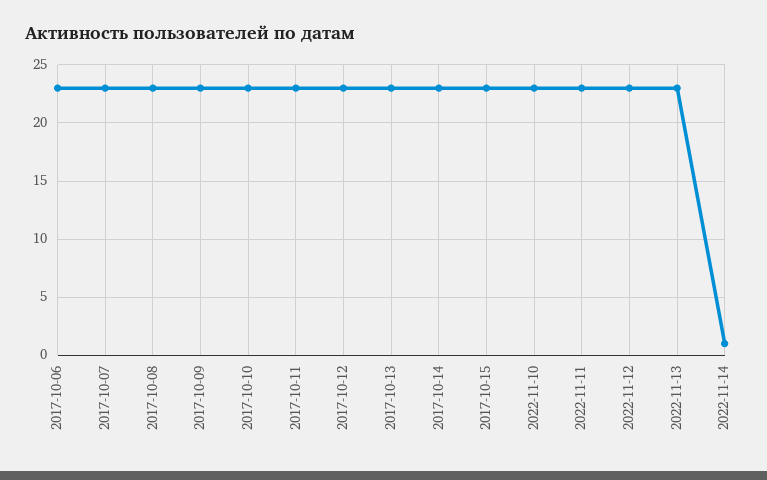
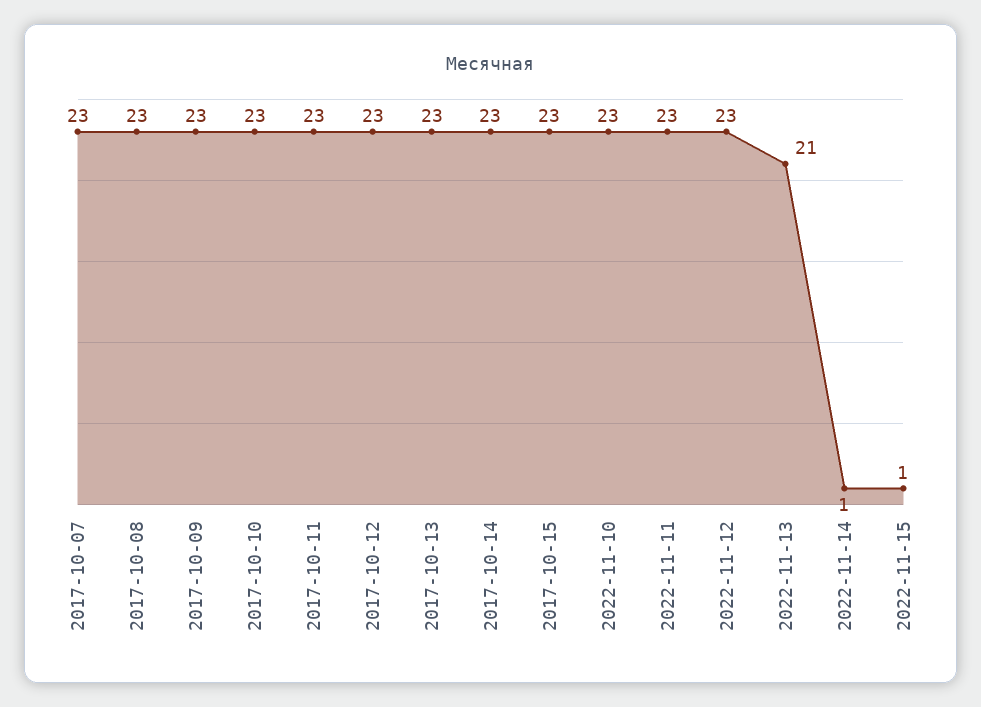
2017-10-06: 23 -> none
2022-11-13: 23 -> 21
2022-11-15: none -> 1

